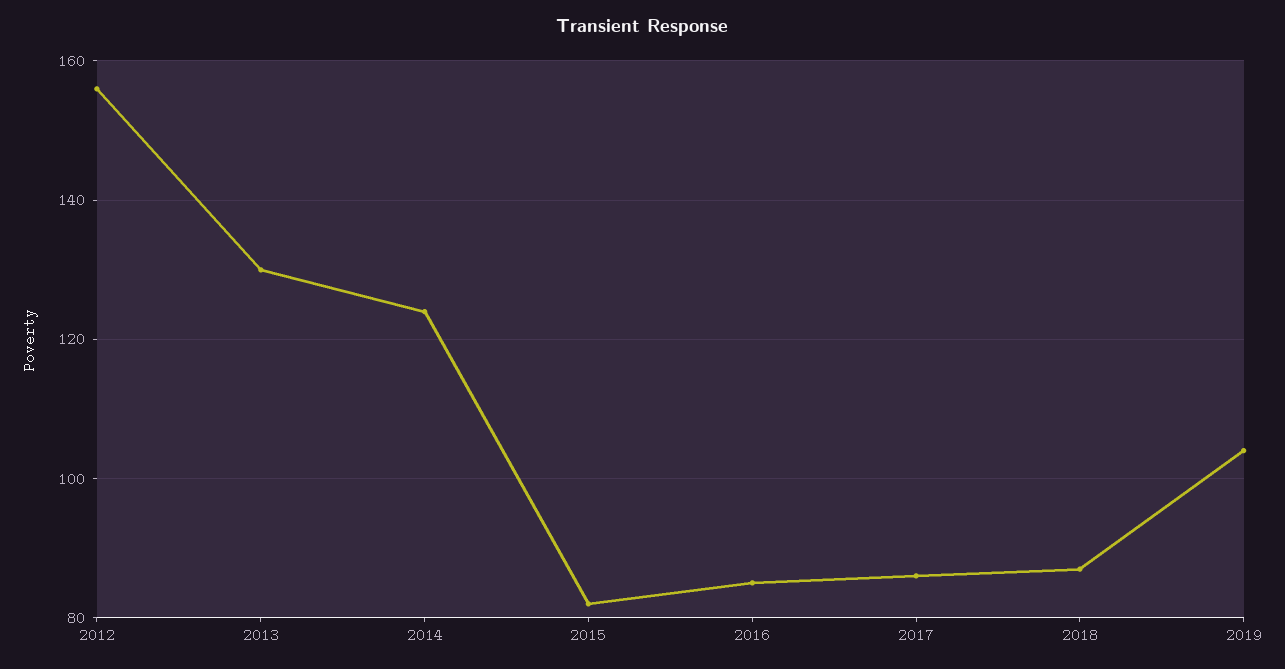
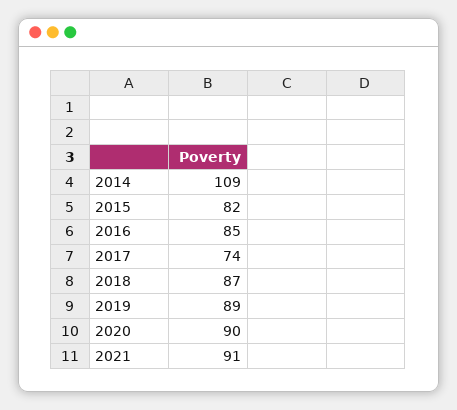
2012: 155 -> none
2013: 130 -> none
2014: 125 -> 109
2017: 85 -> 74
2019: 105 -> 89
2020: none -> 90
2021: none -> 91

